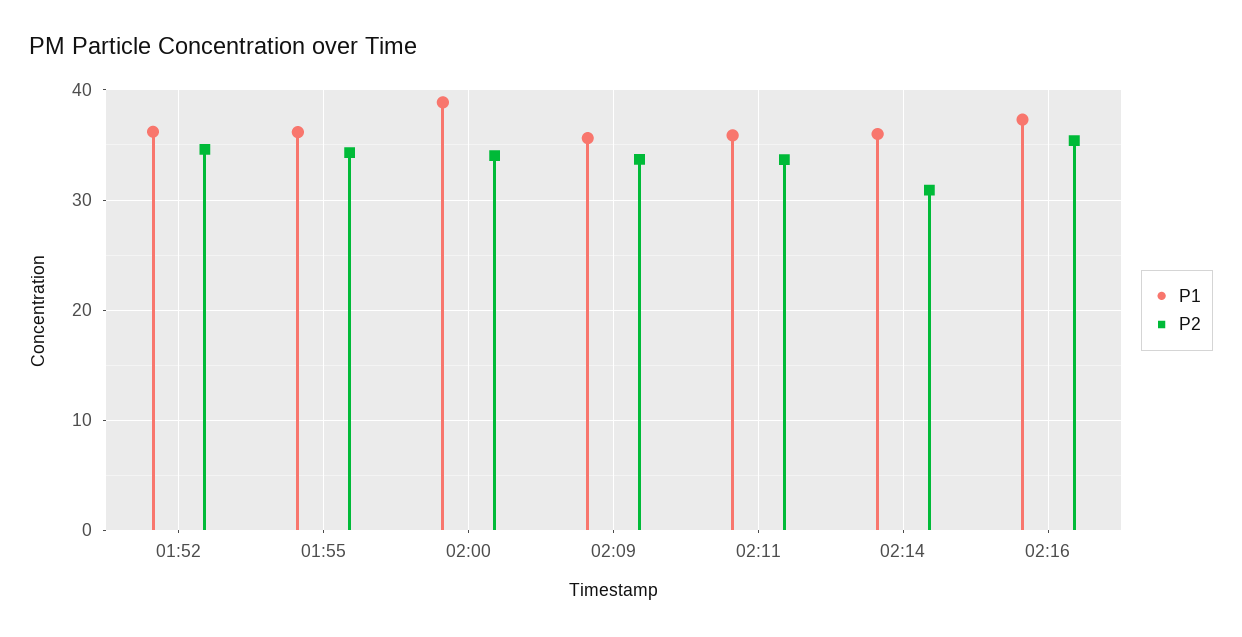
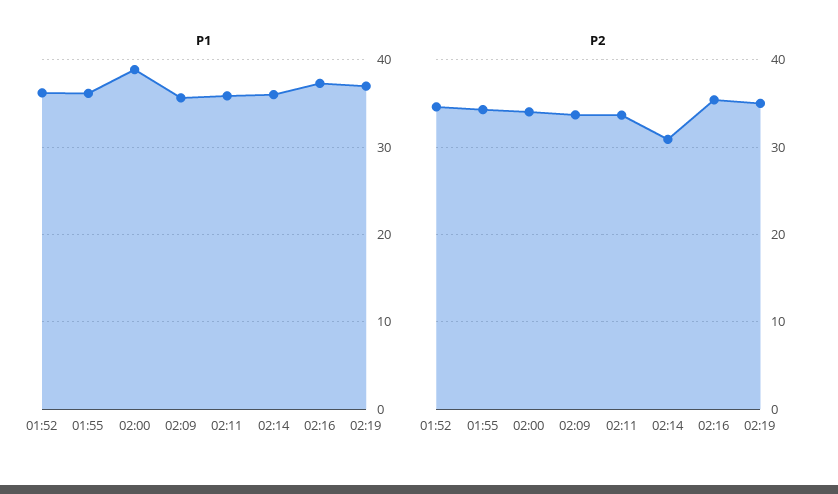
P1, 02:19: none -> 37
P2, 02:19: none -> 35

